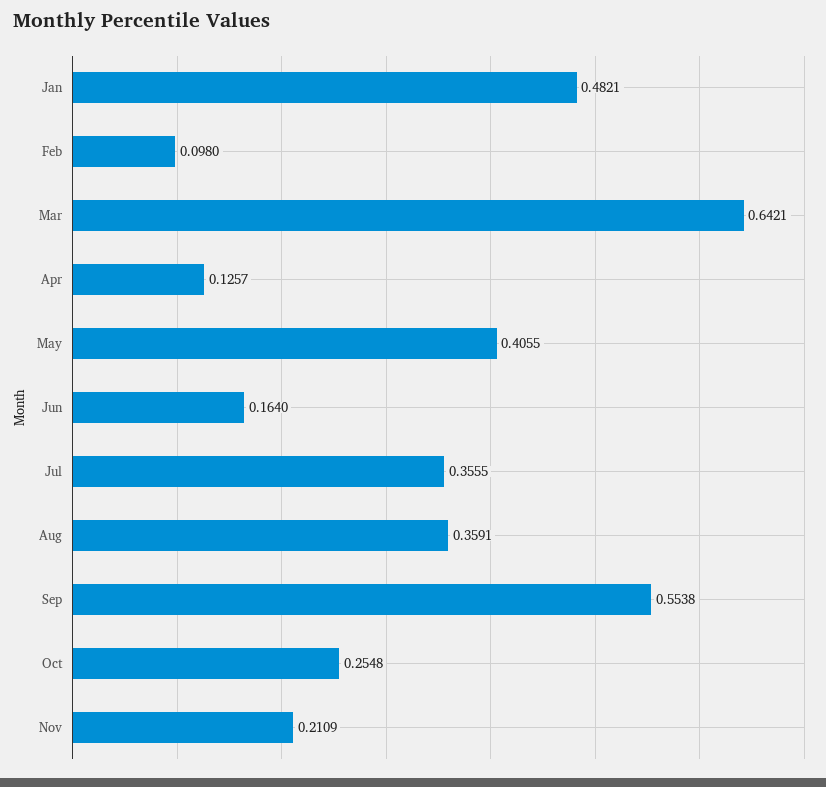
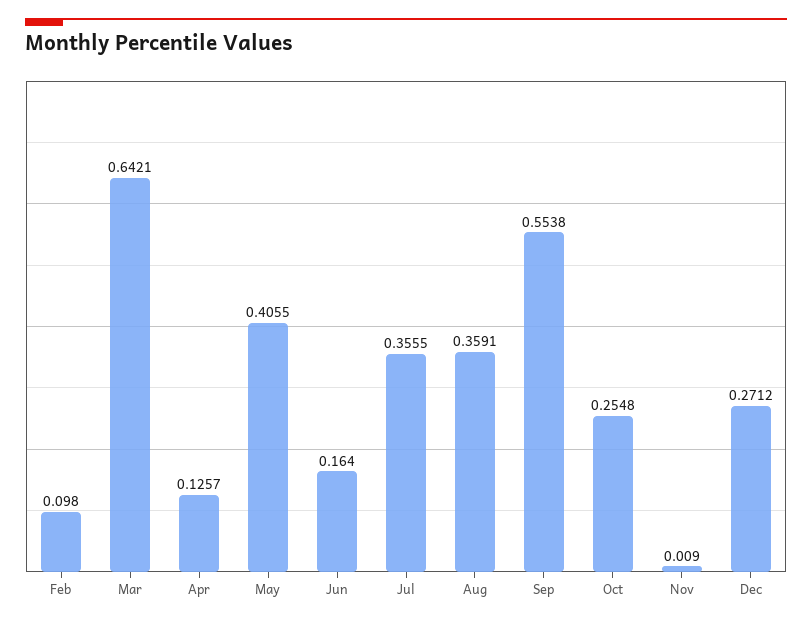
Jan: 0.4821 -> none
Nov: 0.2109 -> 0.009
Dec: none -> 0.2712

